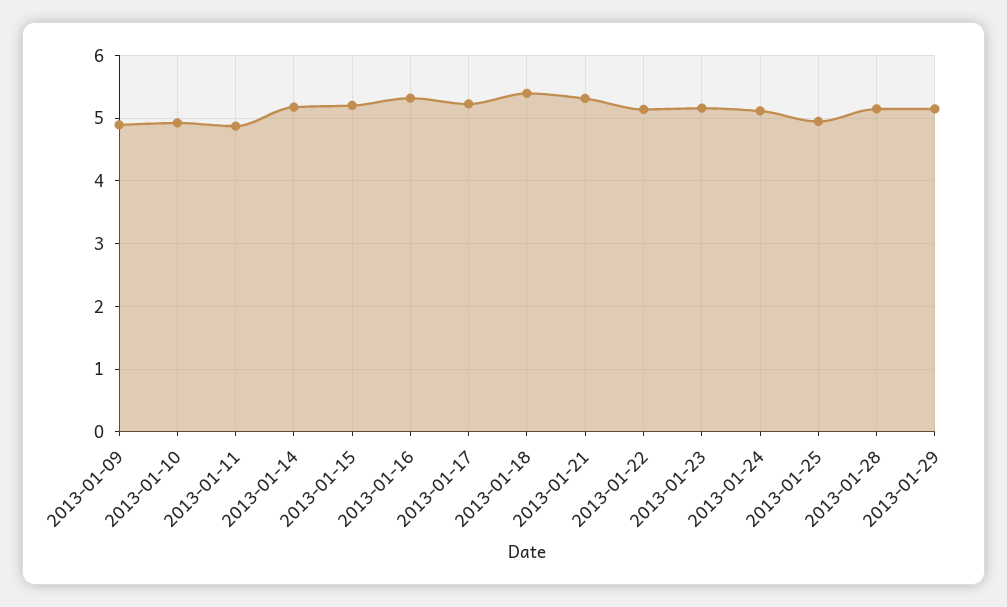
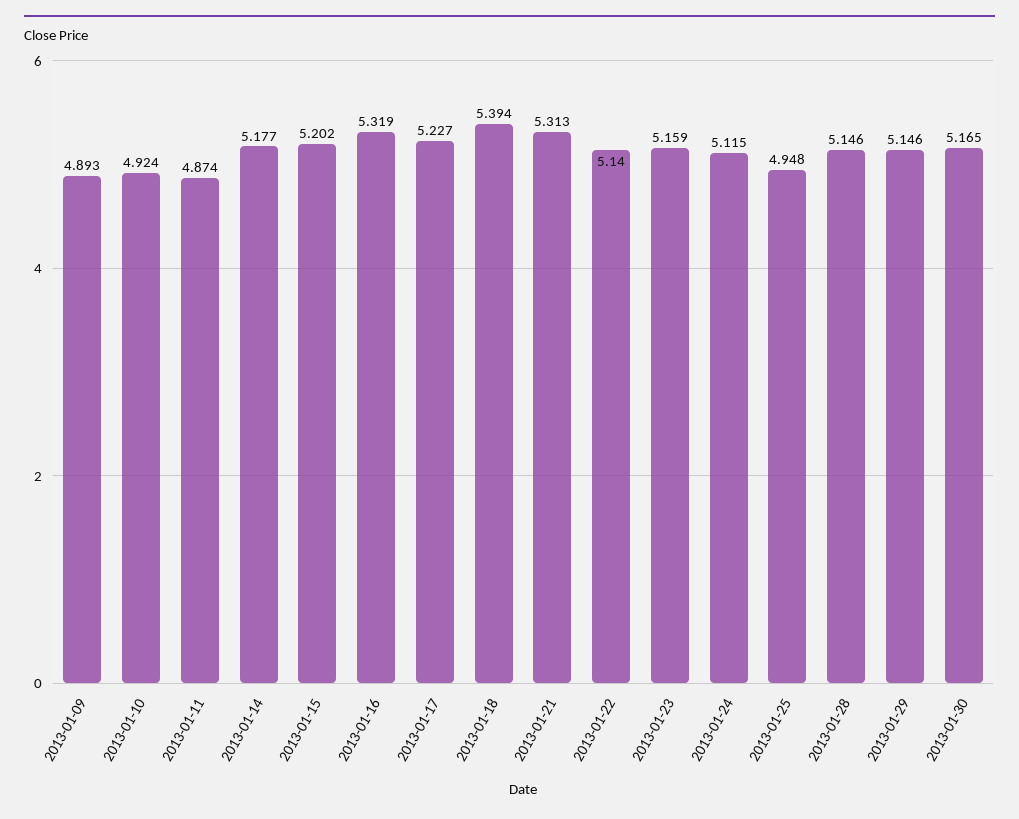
2013-01-30: none -> 5.165

